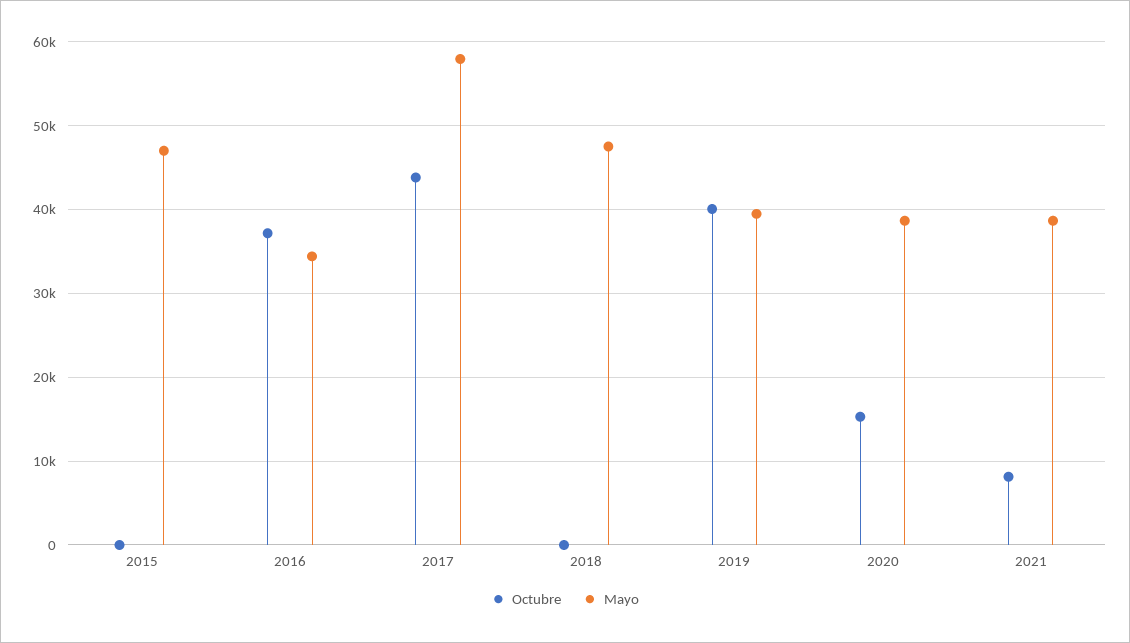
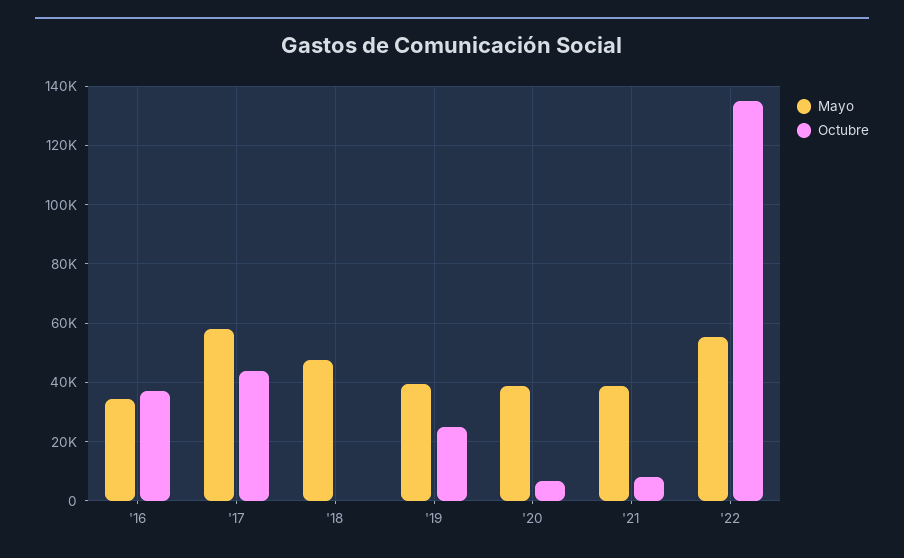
Octubre, 2015: 0 -> none
Mayo, 2015: 47000 -> none
Octubre, 2019: 40000 -> 25000
Octubre, 2020: 15000 -> 7500
Mayo, '22: none -> 55000
Octubre, '22: none -> 135000

